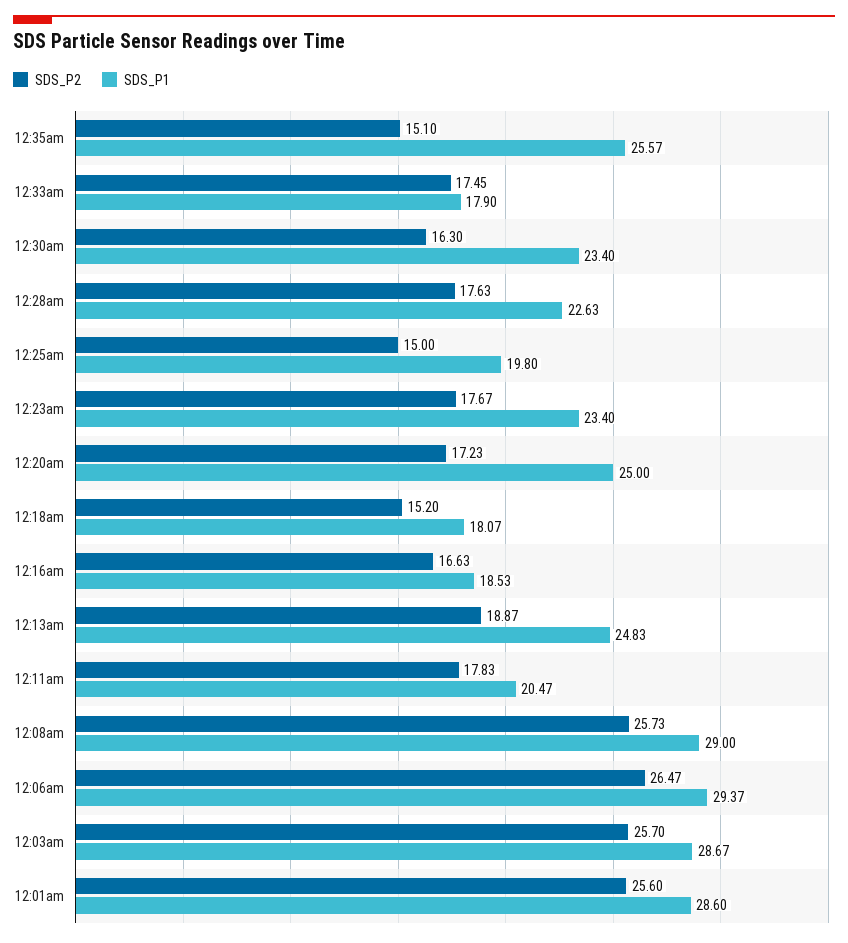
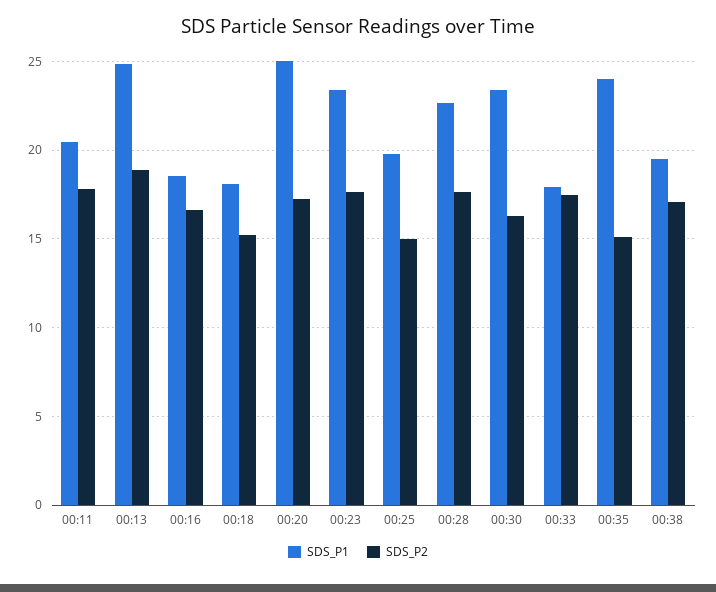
SDS_P1, 12:35am: 25.57 -> 24
SDS_P2, 12:08am: 25.73 -> none
SDS_P1, 12:08am: 29 -> none
SDS_P2, 12:06am: 26.47 -> none
SDS_P1, 12:06am: 29.37 -> none
SDS_P2, 12:03am: 25.7 -> none
SDS_P1, 12:03am: 28.67 -> none
SDS_P2, 12:01am: 25.6 -> none
SDS_P1, 12:01am: 28.6 -> none
SDS_P1, 00:38: none -> 19.5
SDS_P2, 00:38: none -> 17

